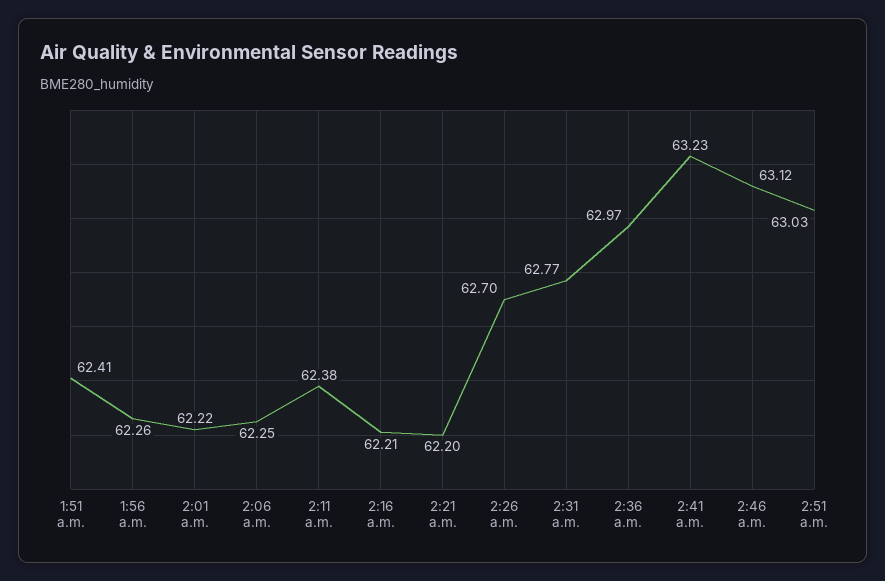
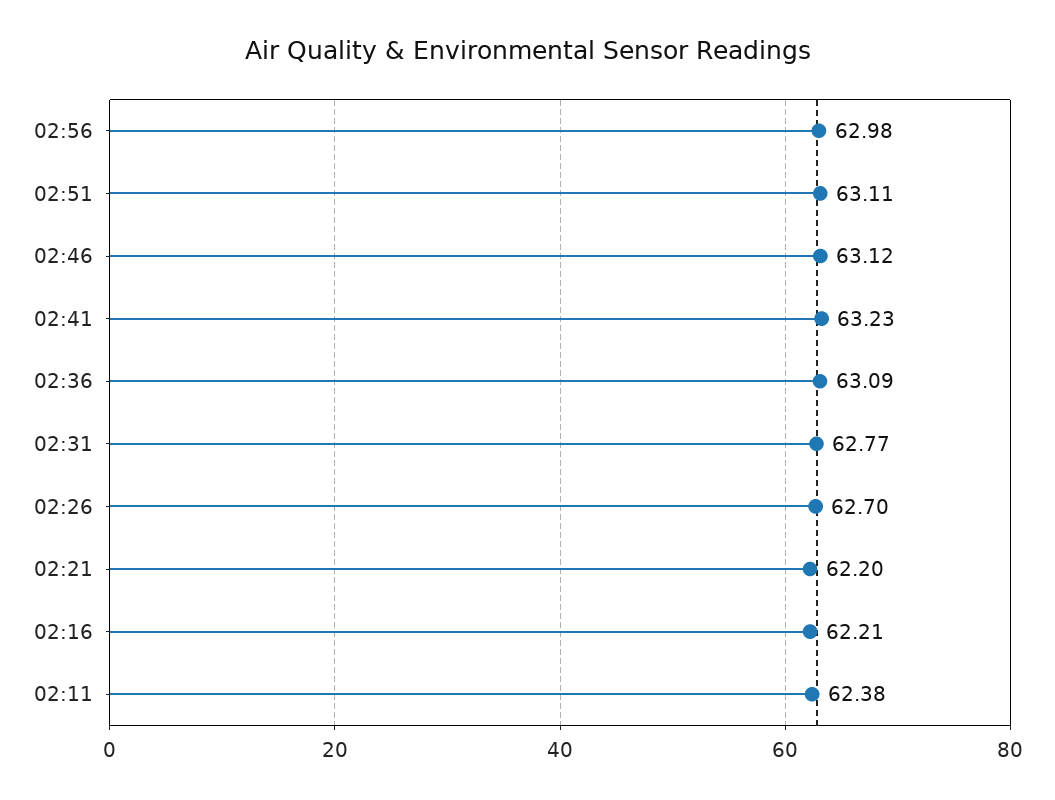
1:51 a.m.: 62.41 -> none
1:56 a.m.: 62.26 -> none
2:01 a.m.: 62.22 -> none
2:06 a.m.: 62.25 -> none
2:36 a.m.: 62.97 -> 63.09
2:51 a.m.: 63.03 -> 63.11
02:56: none -> 62.98

